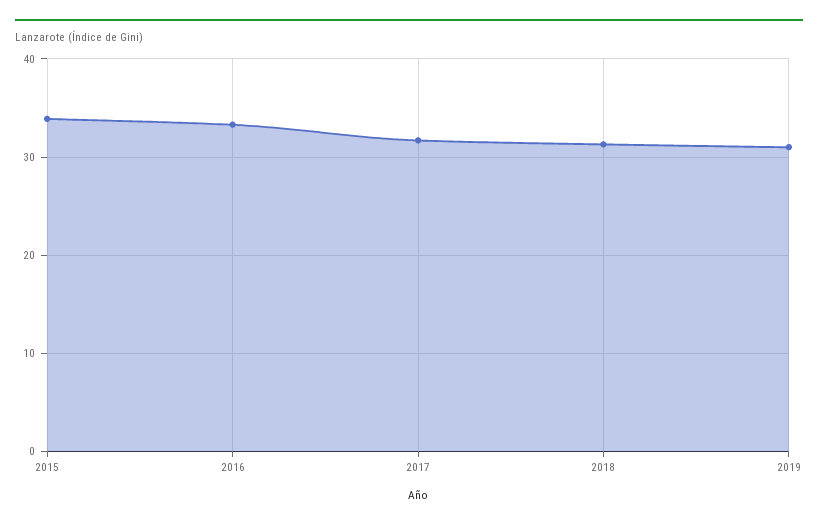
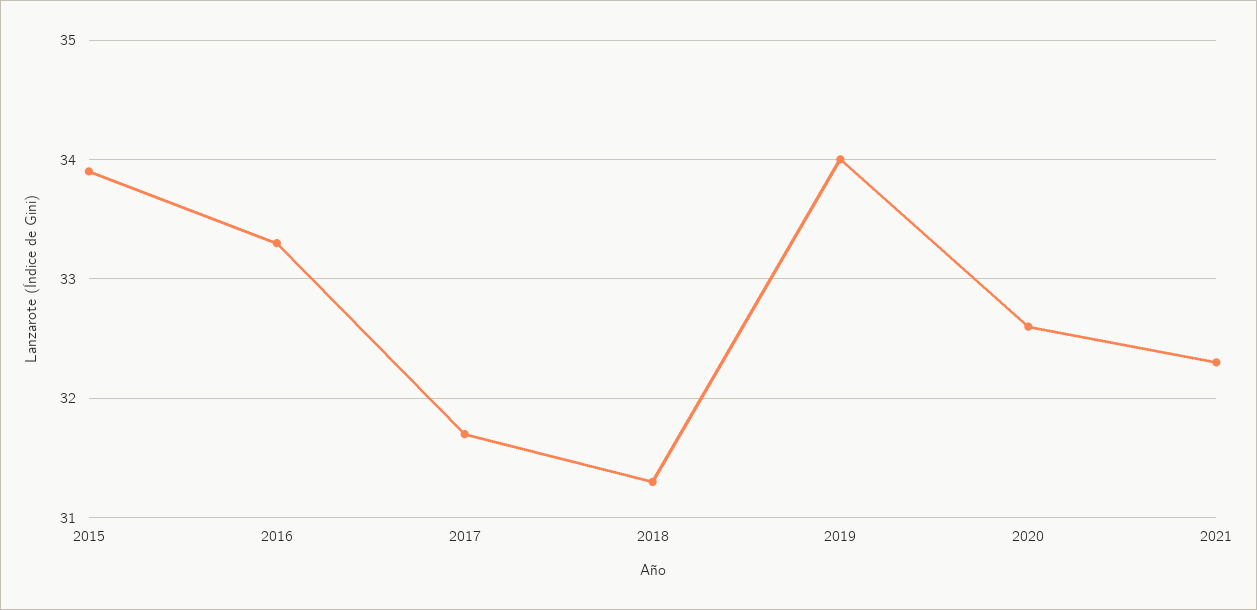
2019: 31 -> 34
2020: none -> 32.6
2021: none -> 32.3

